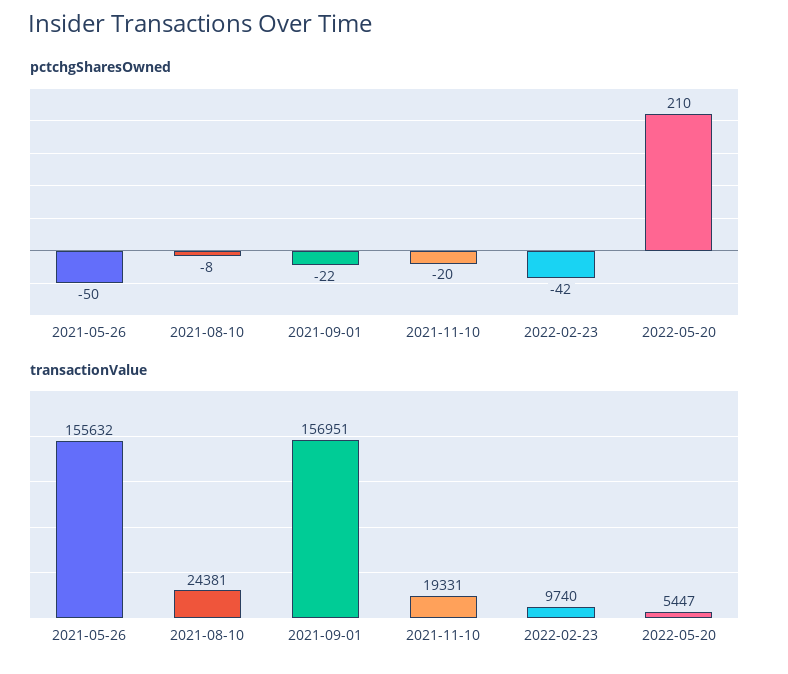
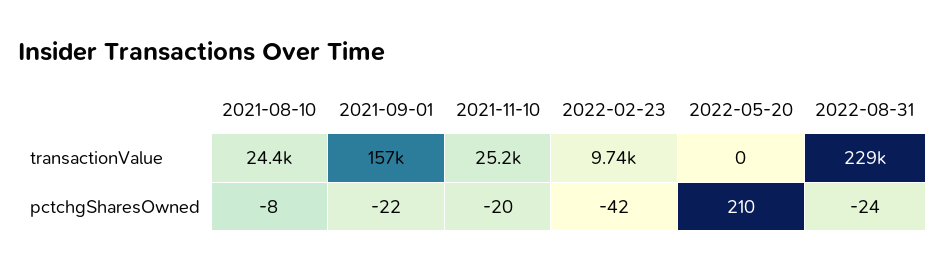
pctchgSharesOwned, 2021-05-26: -50 -> none
transactionValue, 2021-05-26: 155632 -> none
transactionValue, 2021-11-10: 19331 -> 25200
transactionValue, 2022-05-20: 5447 -> 0
transactionValue, 2022-08-31: none -> 229000
pctchgSharesOwned, 2022-08-31: none -> -24

